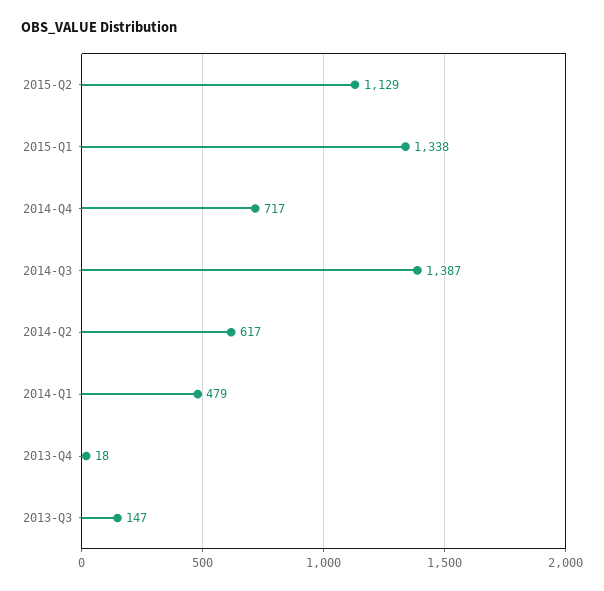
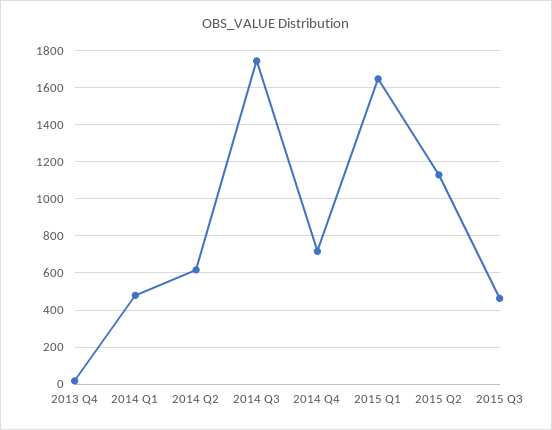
2015-Q1: 1338 -> 1650
2014-Q3: 1387 -> 1750
2013-Q3: 147 -> none
2015 Q3: none -> 450

